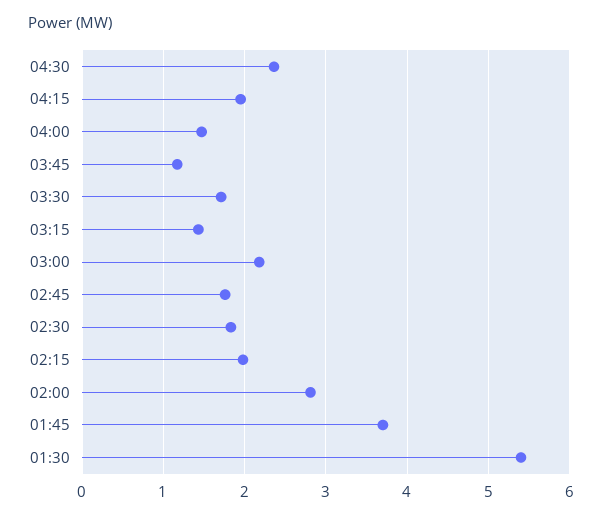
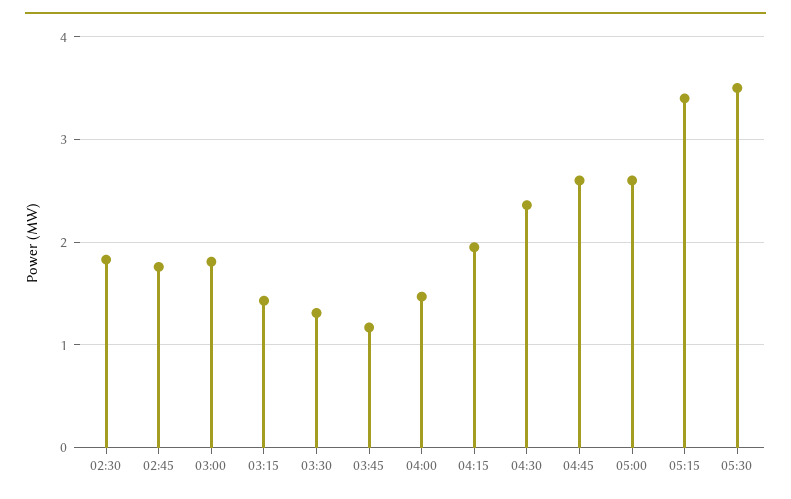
03:30: 1.7 -> 1.3
03:00: 2.2 -> 1.8
02:15: 2 -> none
02:00: 2.8 -> none
01:45: 3.7 -> none
01:30: 5.4 -> none
04:45: none -> 2.6
05:00: none -> 2.6
05:15: none -> 3.4
05:30: none -> 3.5

